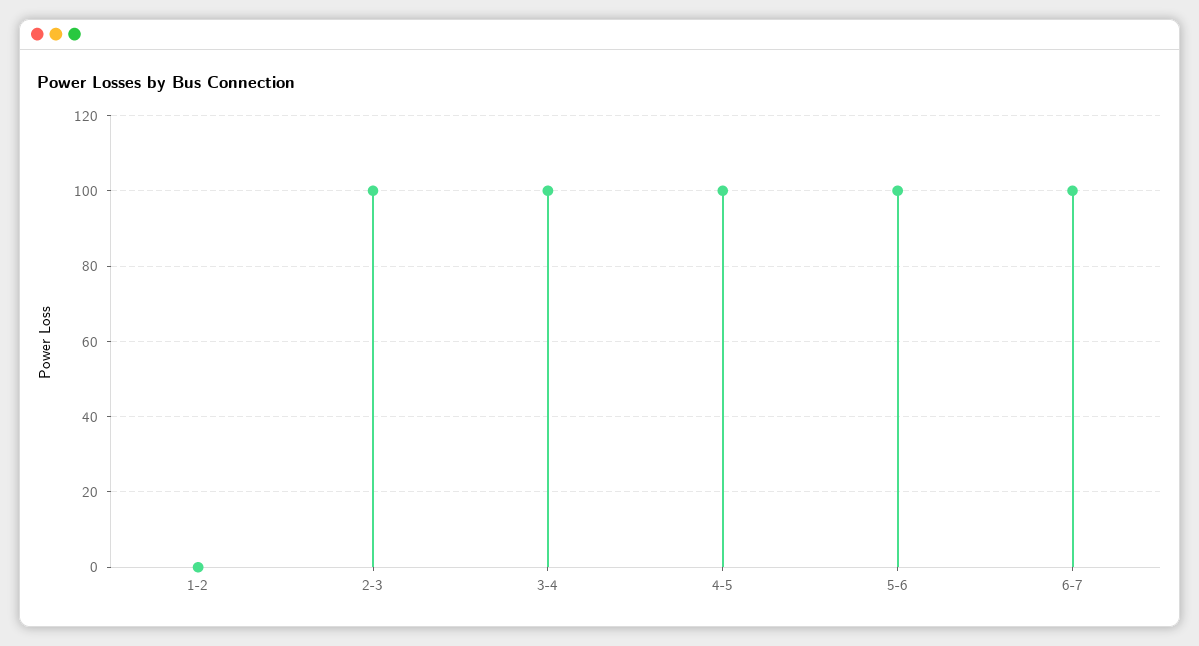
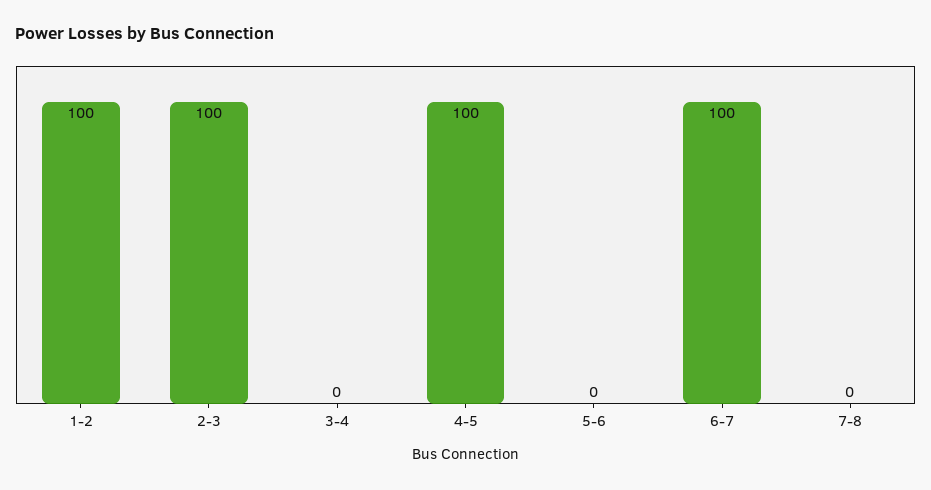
1-2: 0 -> 100
3-4: 100 -> 0
5-6: 100 -> 0
7-8: none -> 0

